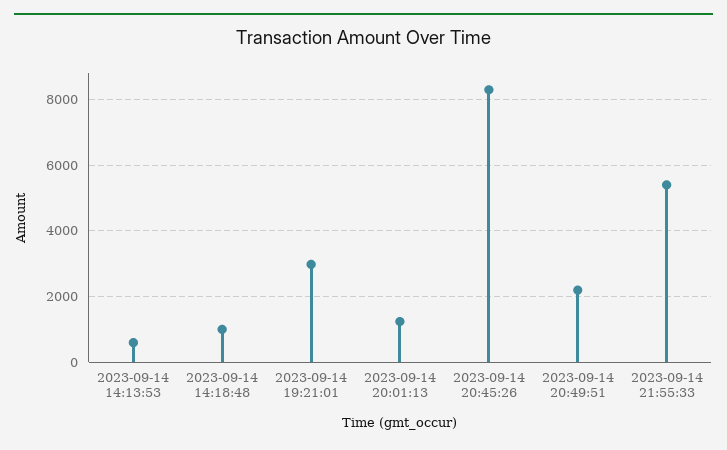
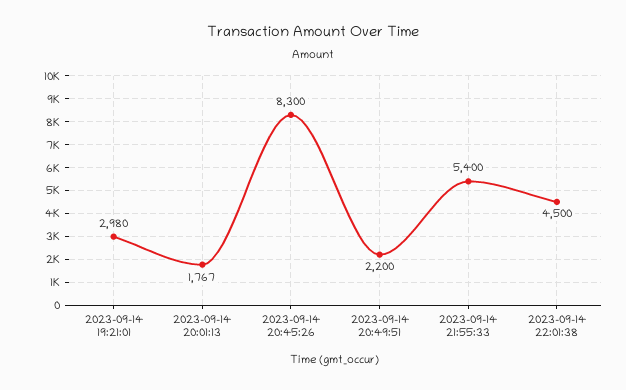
2023-09-14 14:13:53: 600 -> none
2023-09-14 14:18:48: 1000 -> none
2023-09-14 20:01:13: 1200 -> 1767
2023-09-14 22:01:38: none -> 4500

